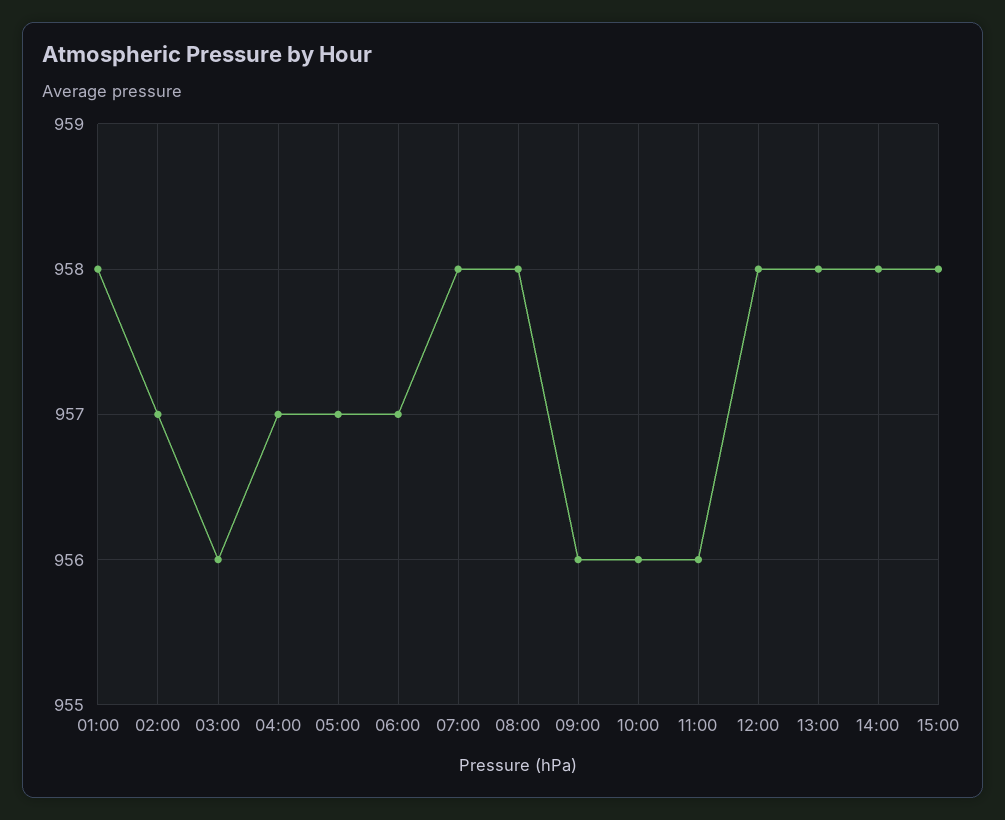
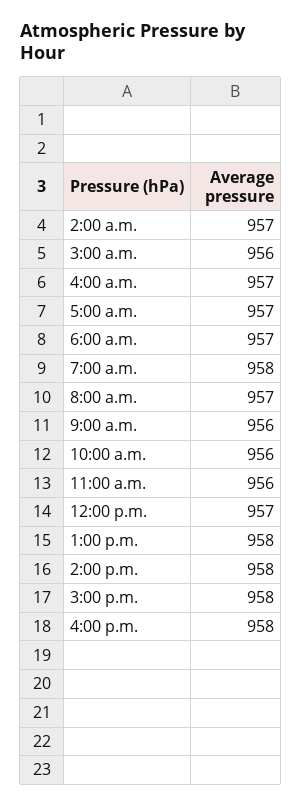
01:00: 958 -> none
08:00: 958 -> 957
12:00: 958 -> 957
4:00 p.m.: none -> 958

